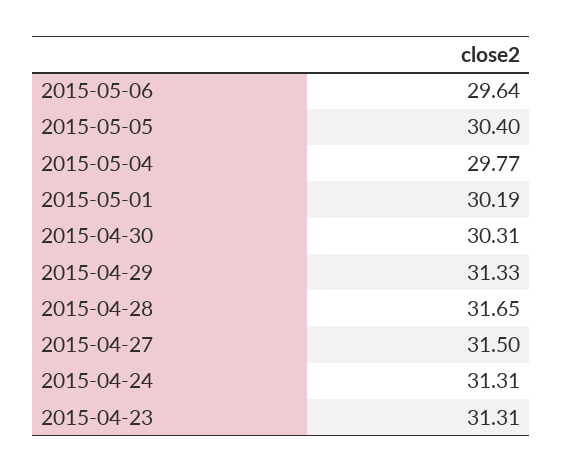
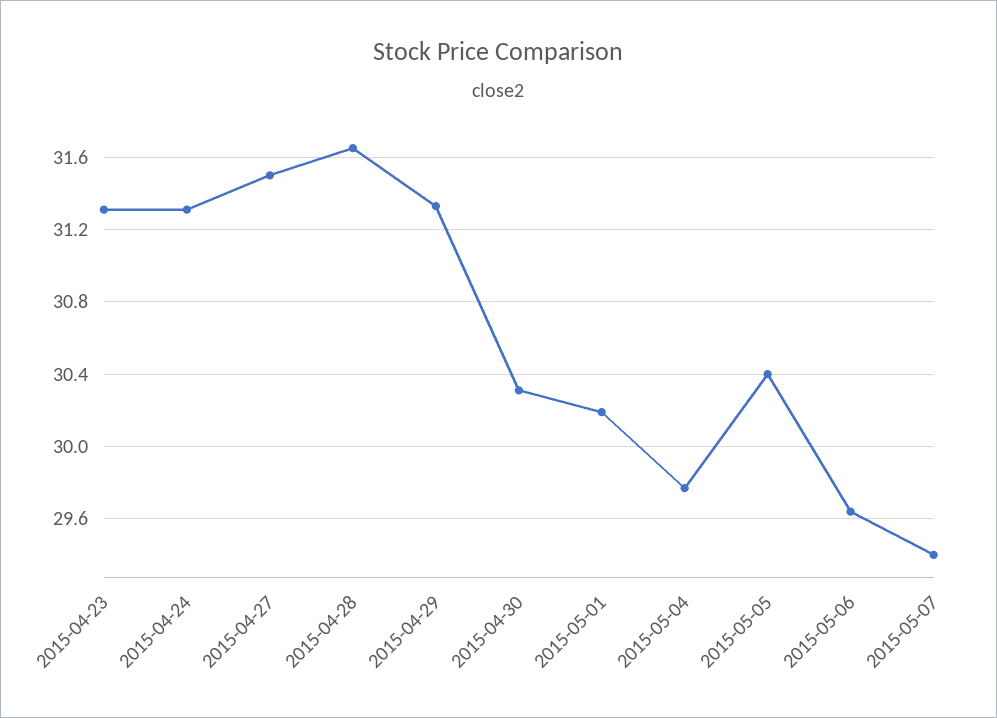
2015-05-07: none -> 29.4

